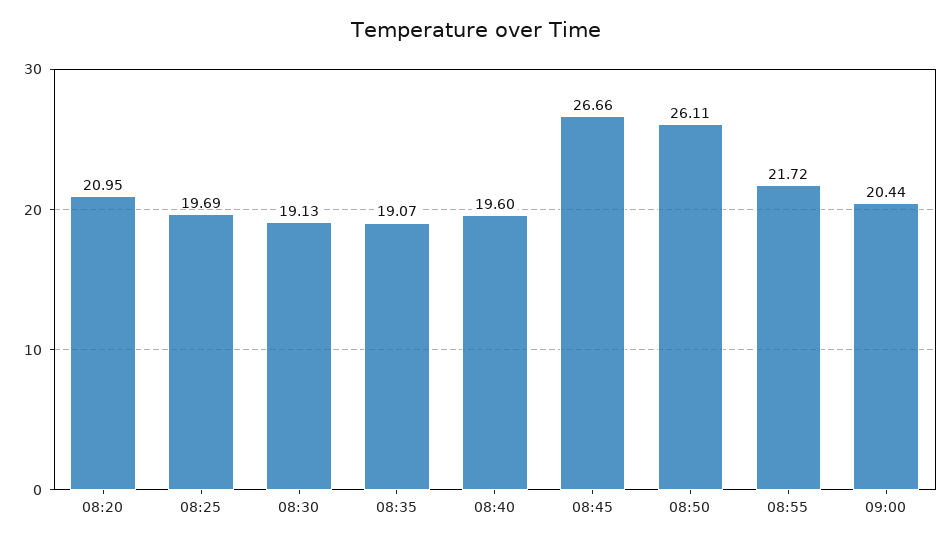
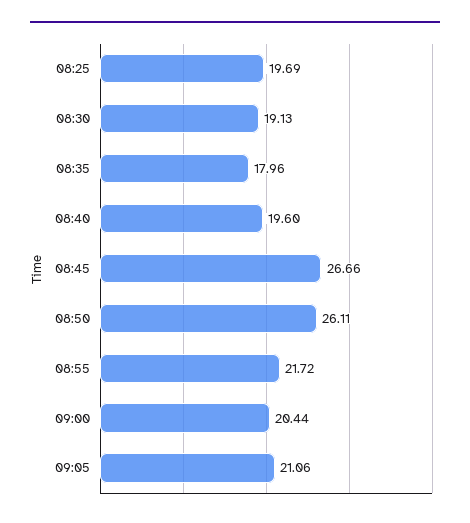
08:20: 20.95 -> none
08:35: 19.07 -> 17.96
09:05: none -> 21.06

